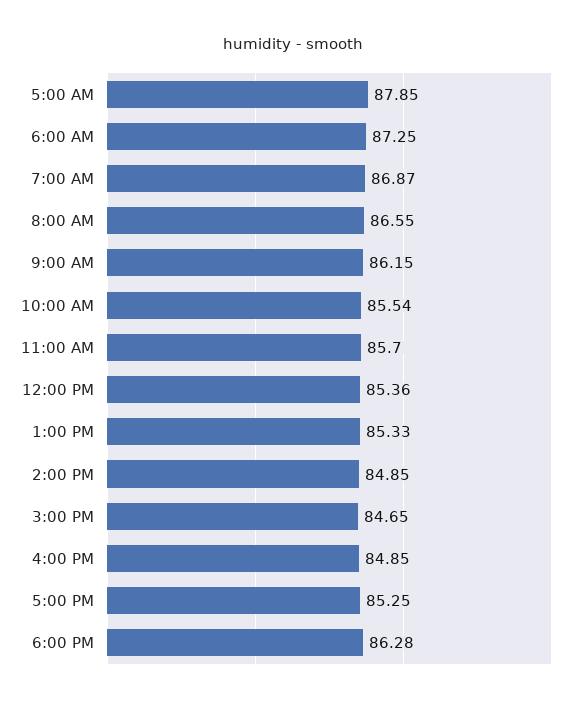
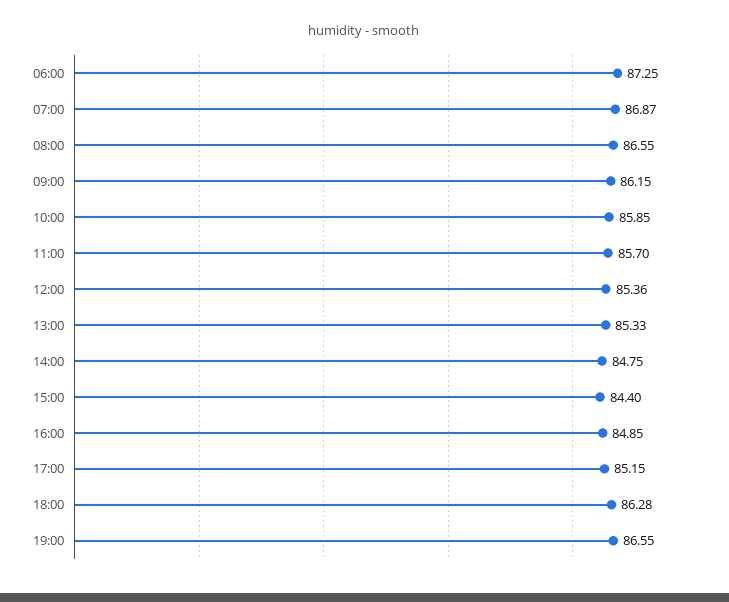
5:00 AM: 87.85 -> none
10:00 AM: 85.54 -> 85.85
2:00 PM: 84.85 -> 84.75
3:00 PM: 84.65 -> 84.4
5:00 PM: 85.25 -> 85.15
19:00: none -> 86.55

